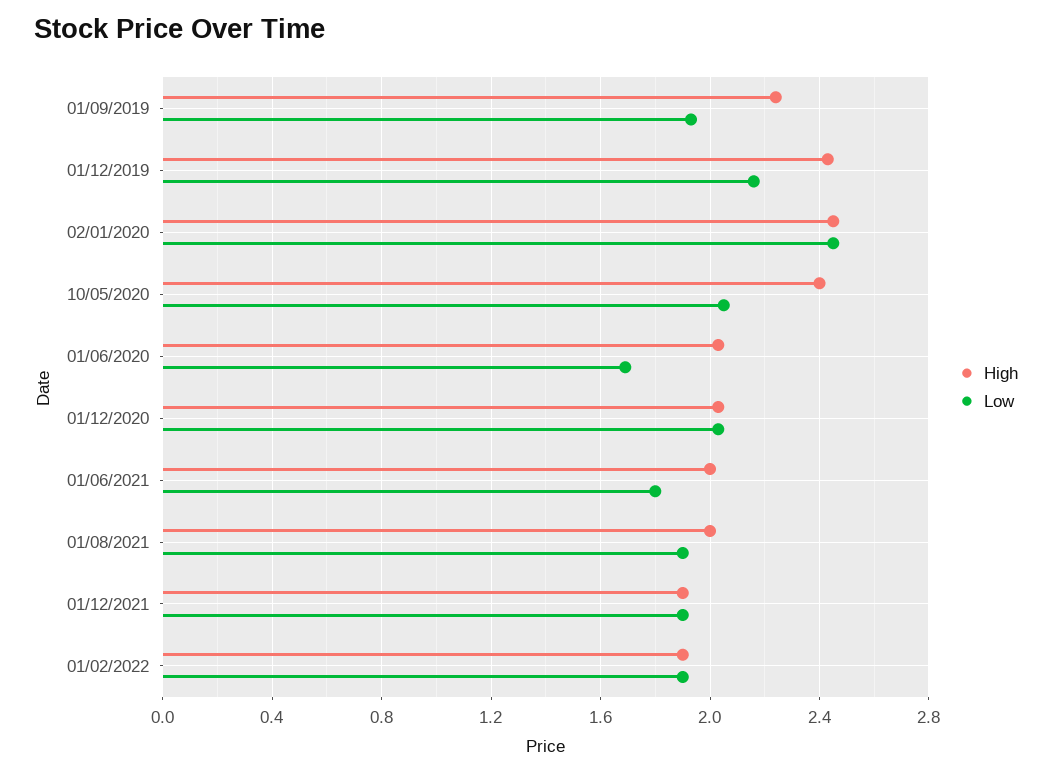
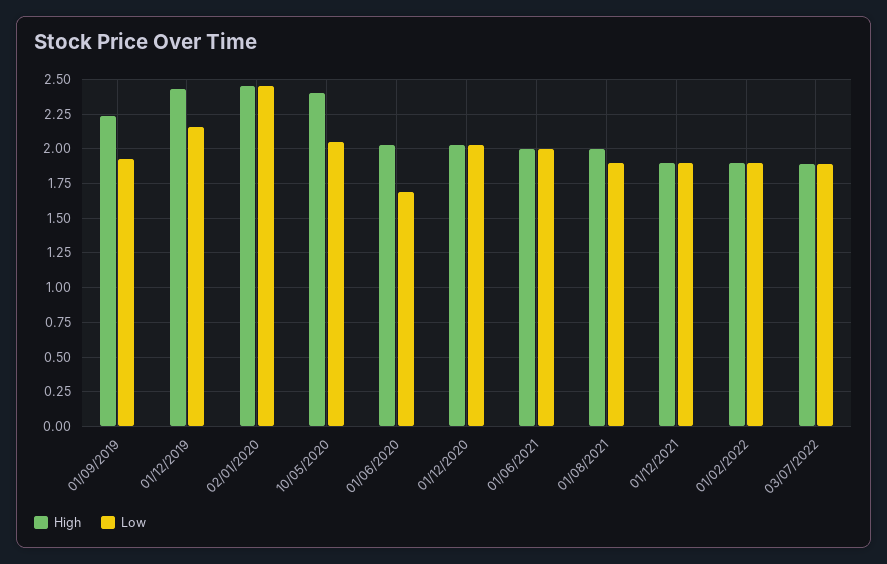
Low, 01/06/2021: 1.8 -> 2
High, 03/07/2022: none -> 1.9
Low, 03/07/2022: none -> 1.9

